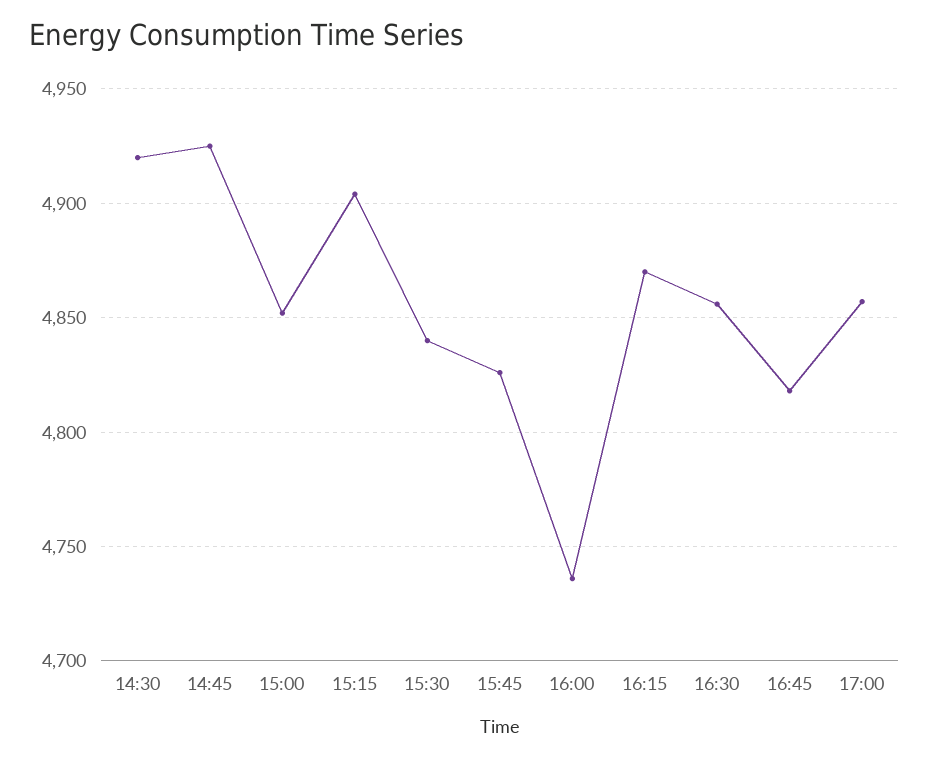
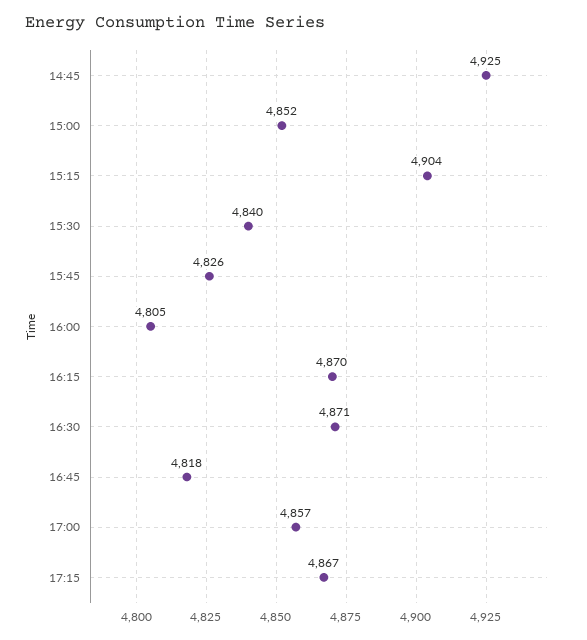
14:30: 4920 -> none
16:00: 4735 -> 4805
16:30: 4855 -> 4871
17:15: none -> 4867

